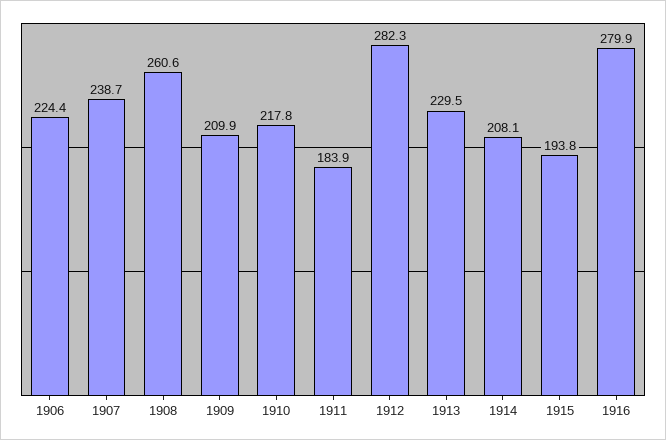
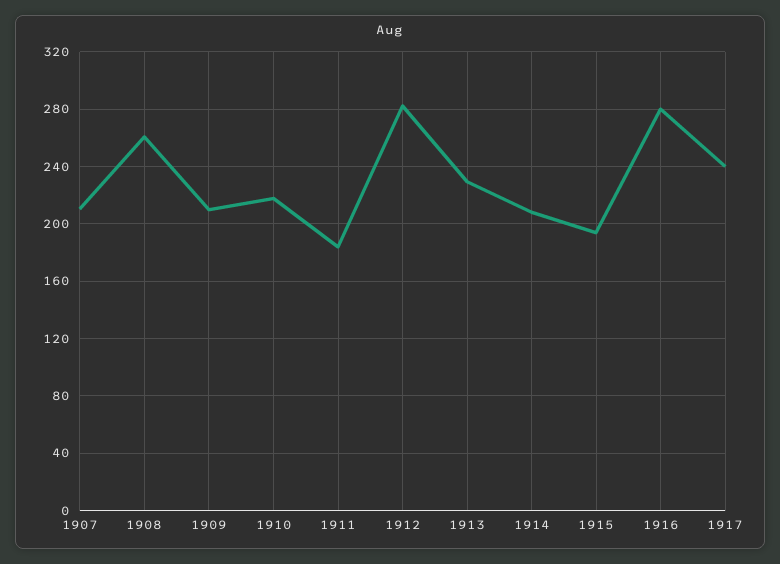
1906: 224.4 -> none
1907: 238.7 -> 210
1917: none -> 240

